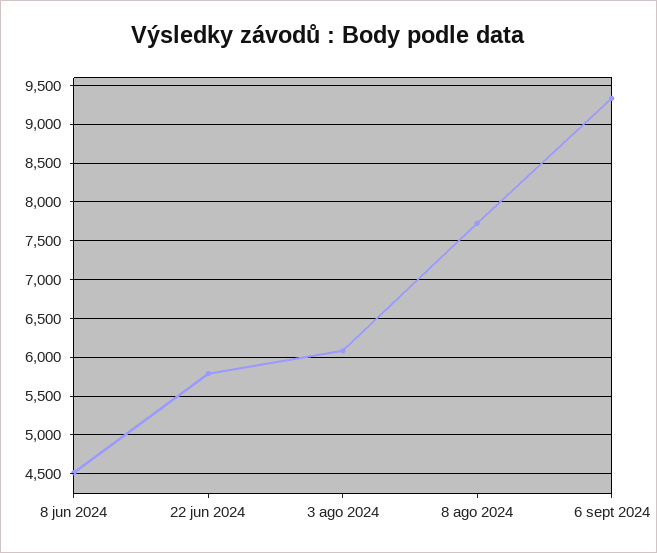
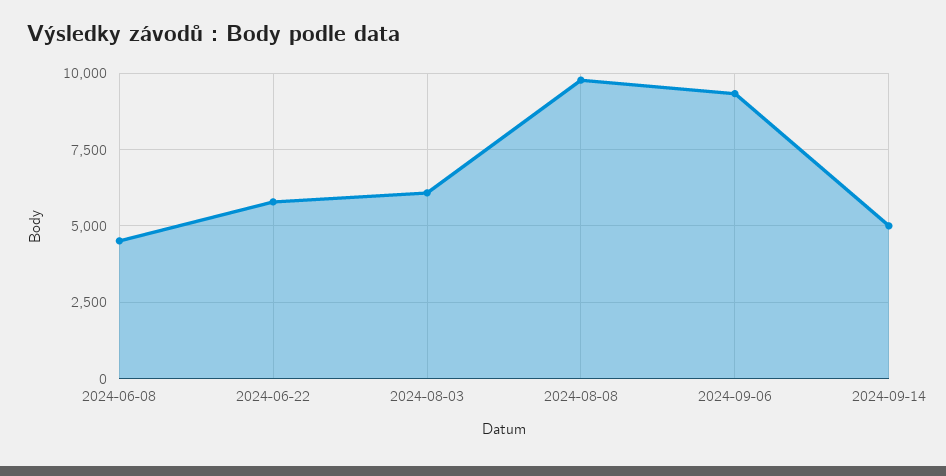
8 ago 2024: 7700 -> 9750
2024-09-14: none -> 5000

